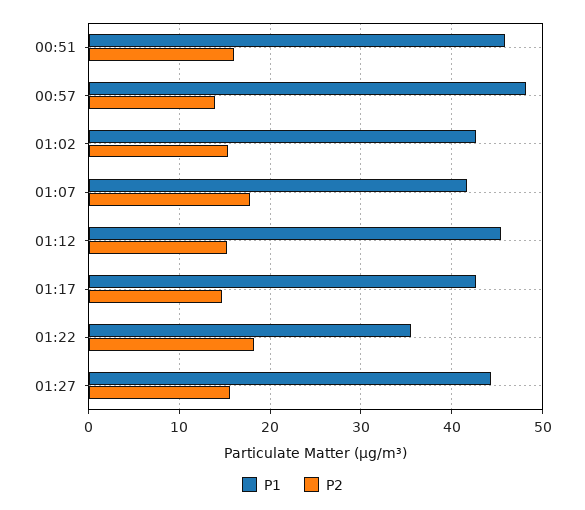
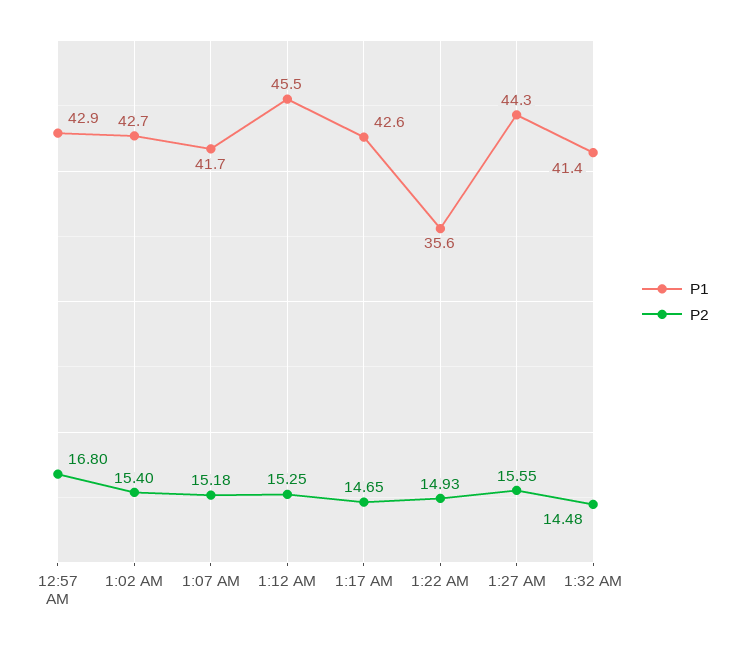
P1, 00:51: 46 -> none
P2, 00:51: 16 -> none
P1, 00:57: 48 -> 42.9
P2, 00:57: 14 -> 16.8
P2, 01:07: 18 -> 15.18
P2, 01:22: 18 -> 14.93
P1, 1:32 AM: none -> 41.4
P2, 1:32 AM: none -> 14.48

